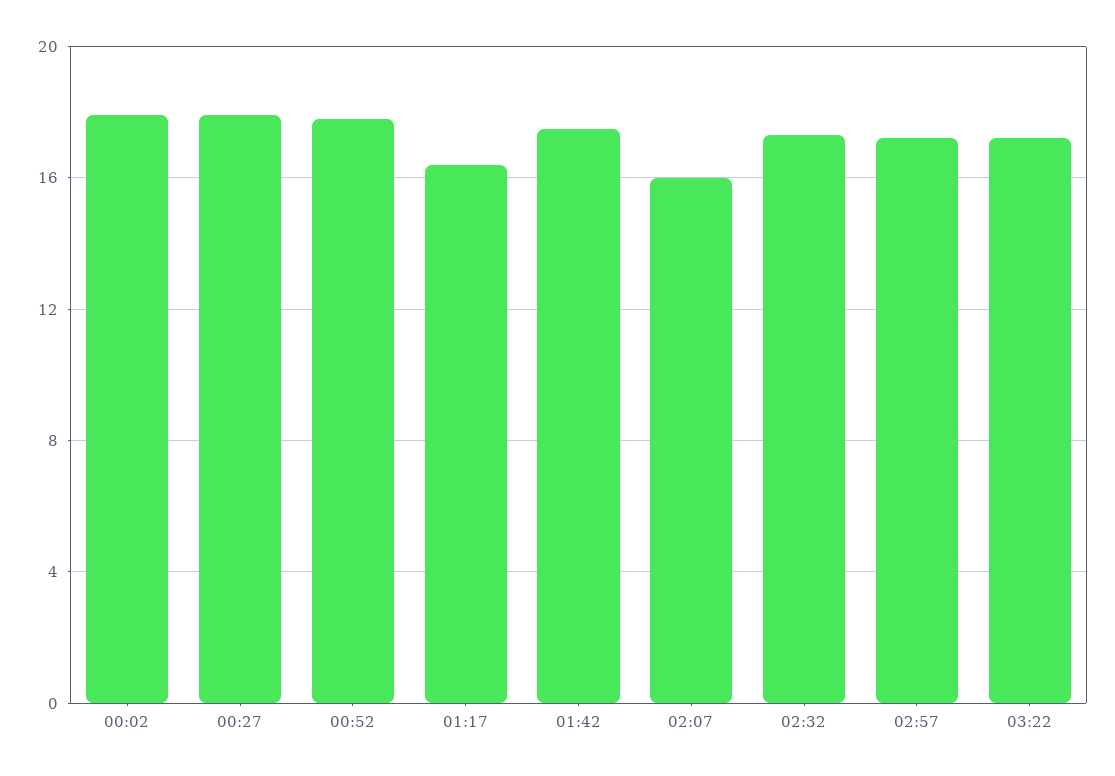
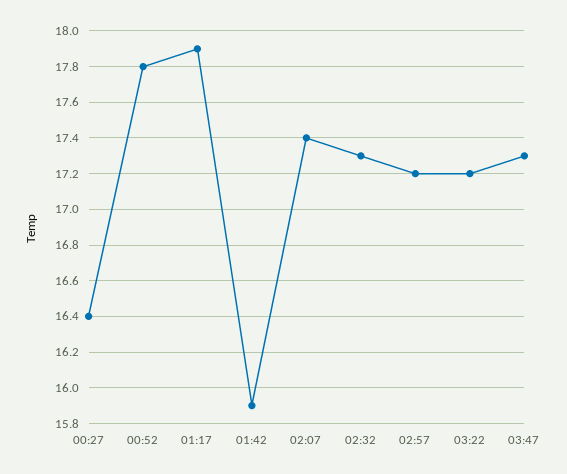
00:02: 18 -> none
00:27: 18 -> 16.4
01:17: 16.5 -> 17.9
01:42: 17.5 -> 15.9
02:07: 16 -> 17.4
03:47: none -> 17.3

